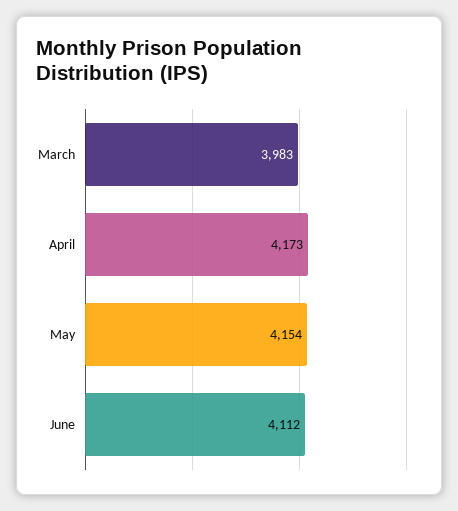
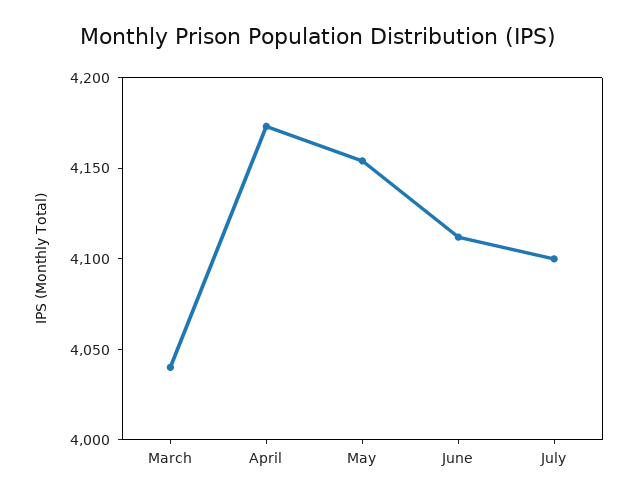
March: 3983 -> 4040
July: none -> 4100

